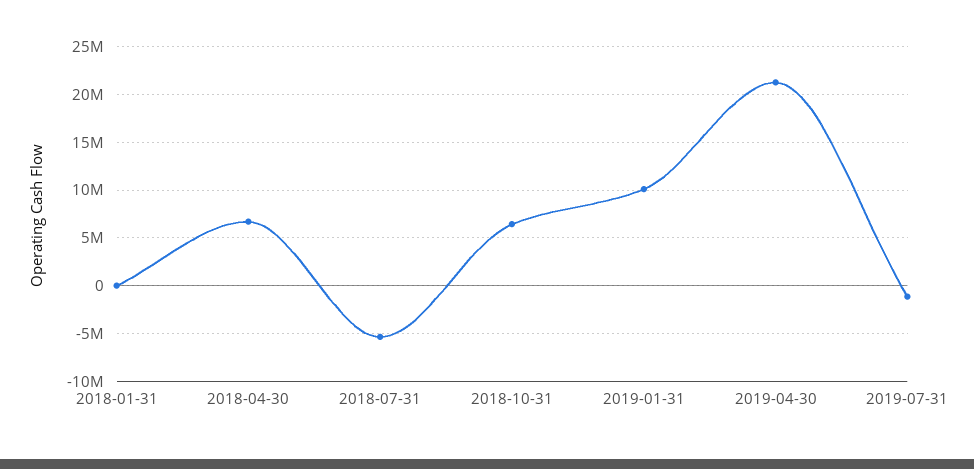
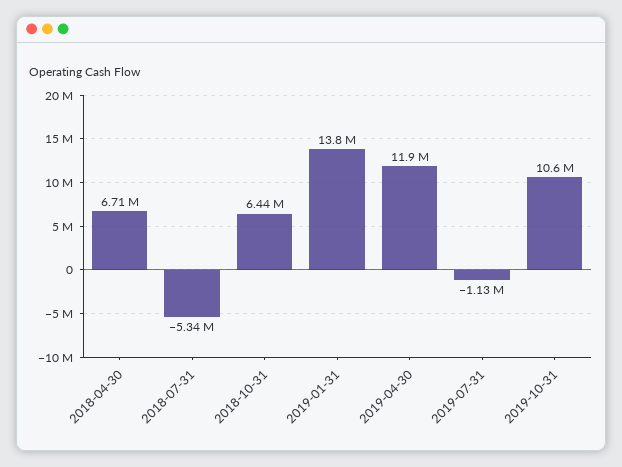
2018-01-31: 0 -> none
2019-01-31: 10000000 -> 13800000
2019-04-30: 21000000 -> 11900000
2019-10-31: none -> 10600000

